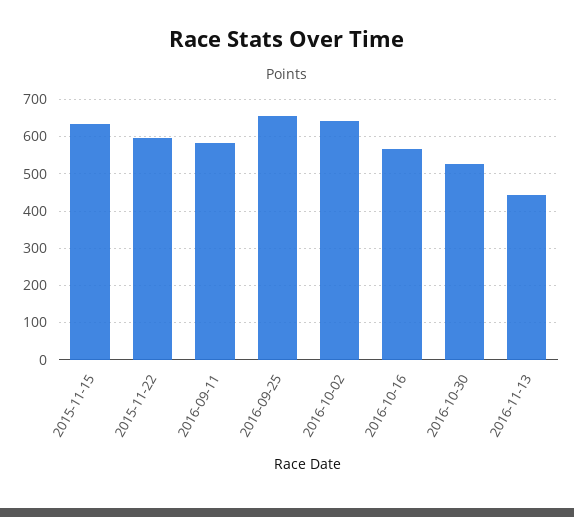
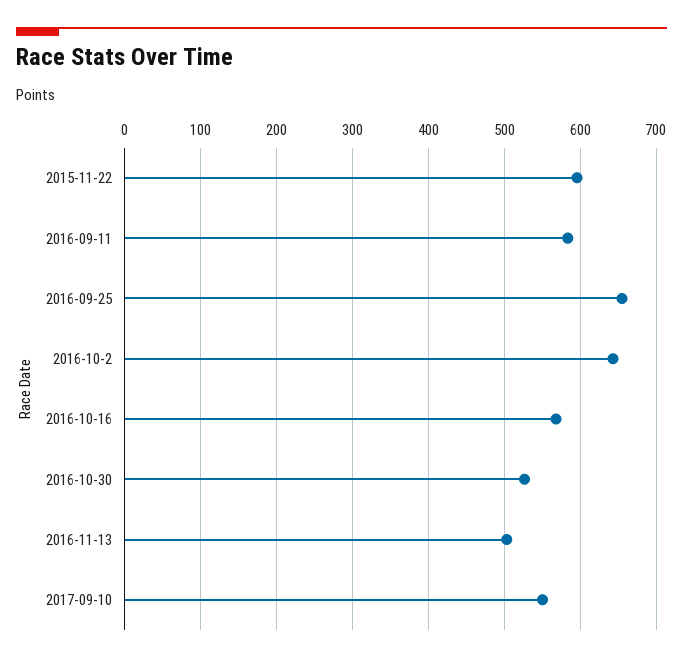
2015-11-15: 640 -> none
2016-11-13: 440 -> 500
2017-09-10: none -> 550

